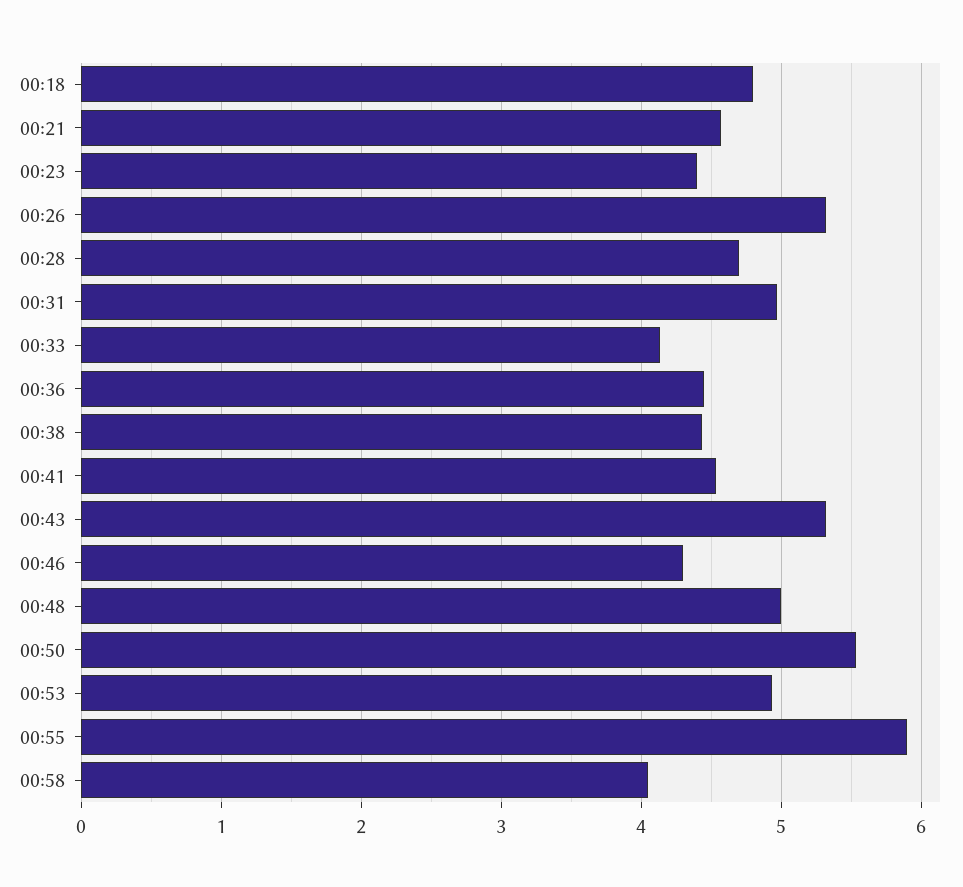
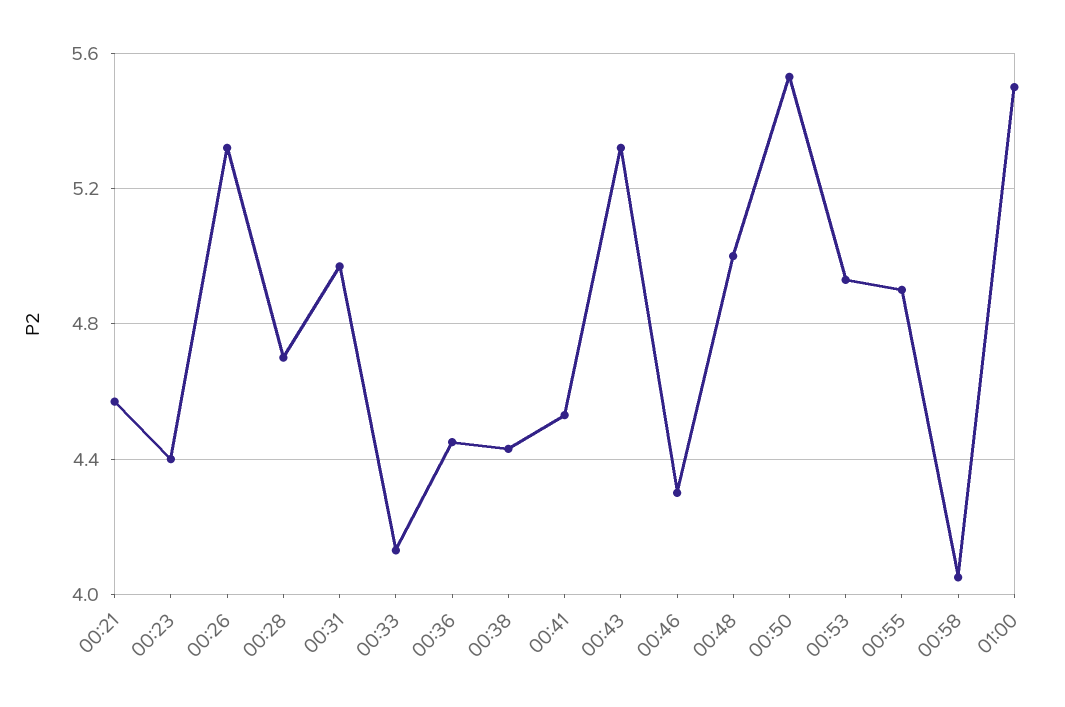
00:18: 4.8 -> none
00:55: 5.9 -> 4.9
01:00: none -> 5.5

